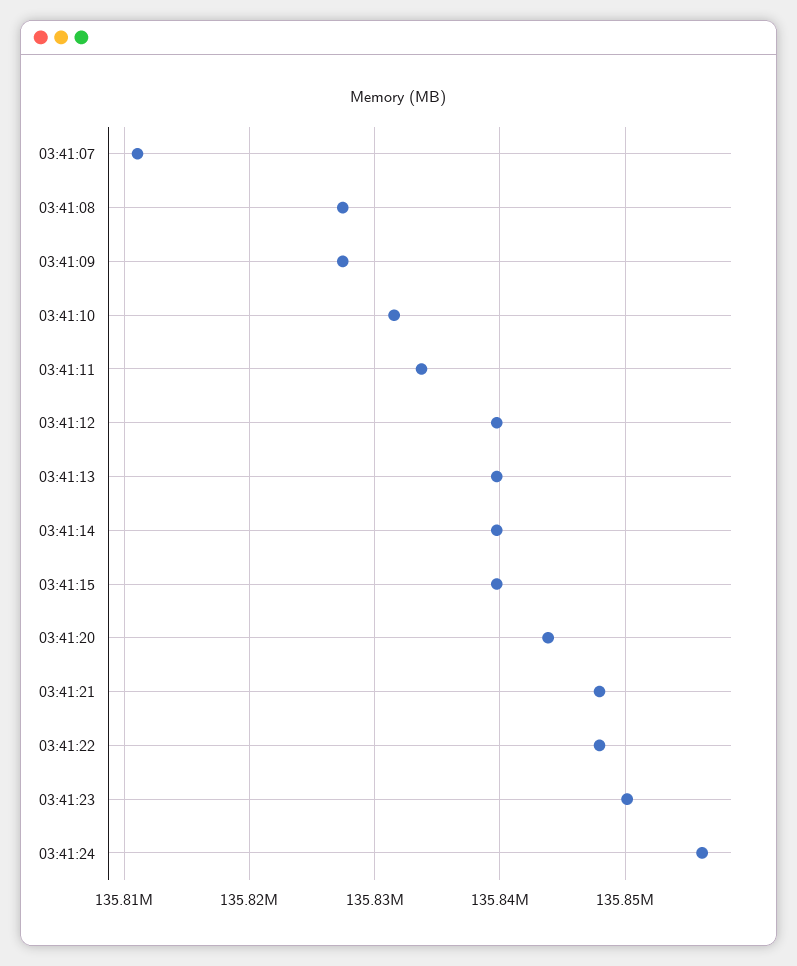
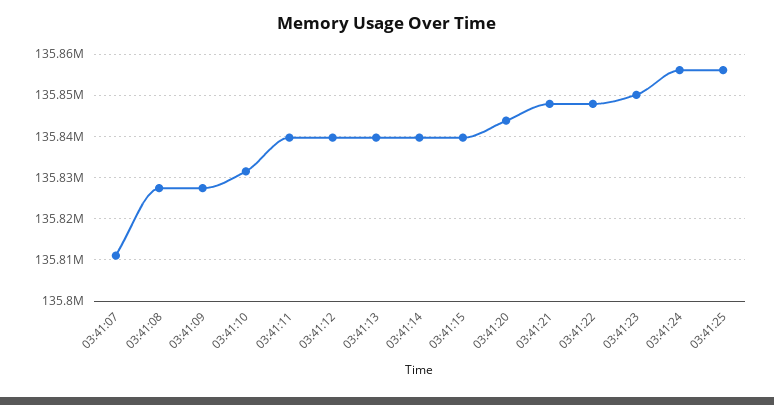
03:41:11: 135834000 -> 135840000
03:41:25: none -> 135856000

